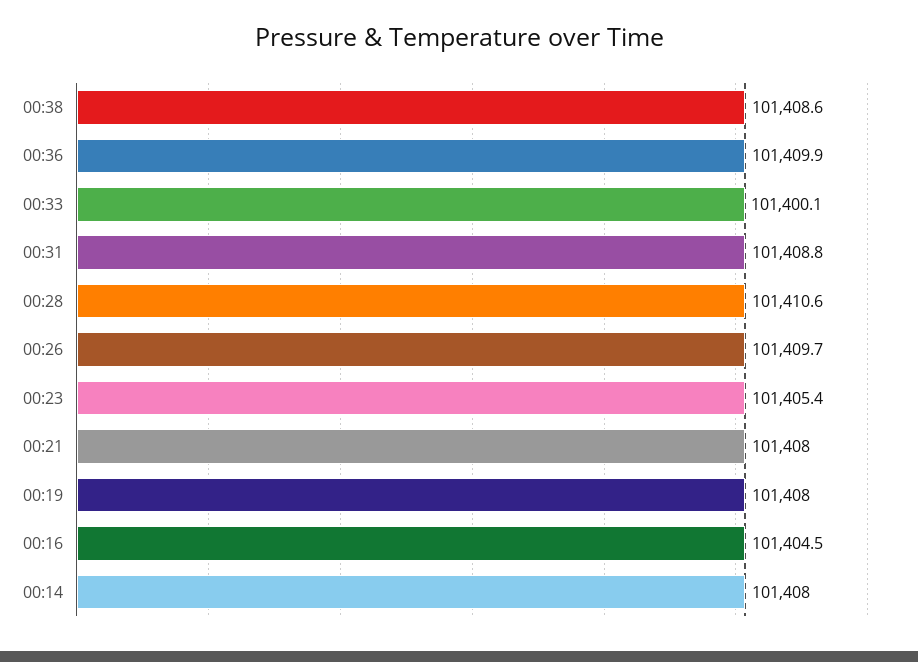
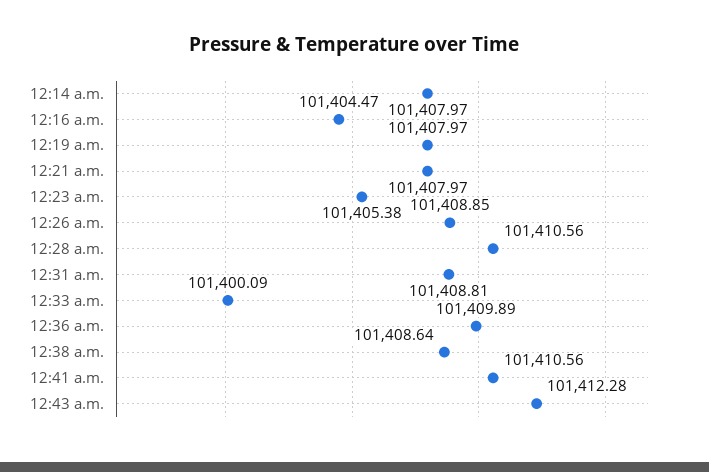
00:26: 101409.7 -> 101408.85
12:41 a.m.: none -> 101410.56
12:43 a.m.: none -> 101412.28

